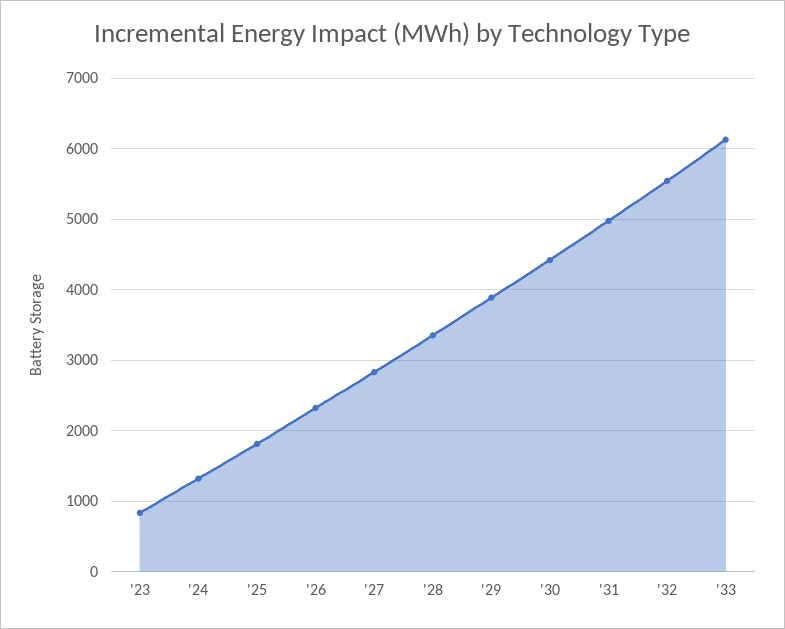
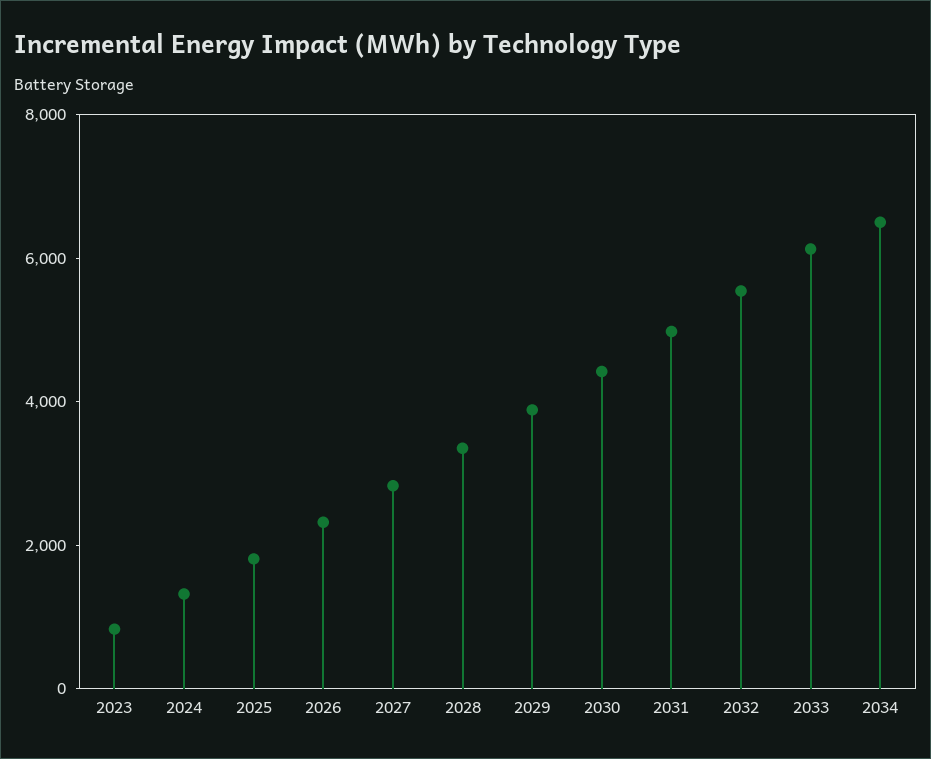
2034: none -> 6500

